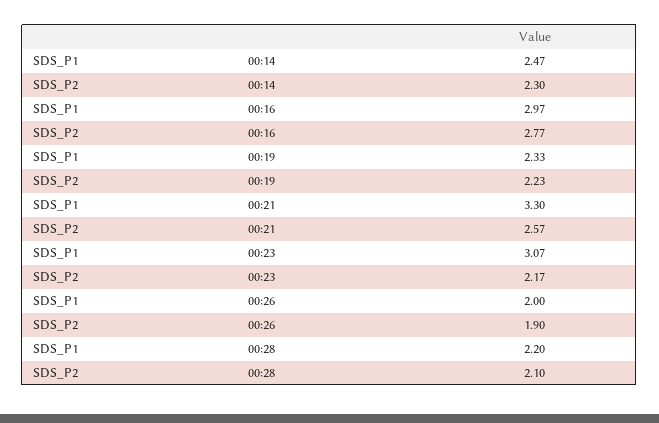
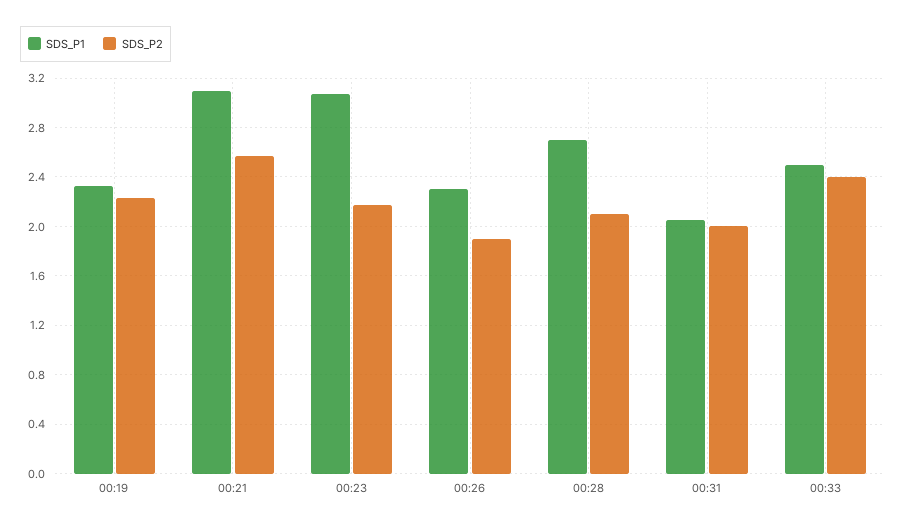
SDS_P1, 00:14: 2.47 -> none
SDS_P2, 00:14: 2.3 -> none
SDS_P1, 00:16: 2.97 -> none
SDS_P2, 00:16: 2.77 -> none
SDS_P1, 00:21: 3.3 -> 3.1
SDS_P1, 00:26: 2 -> 2.3
SDS_P1, 00:28: 2.2 -> 2.7
SDS_P1, 00:31: none -> 2.05
SDS_P2, 00:31: none -> 2
SDS_P1, 00:33: none -> 2.5
SDS_P2, 00:33: none -> 2.4

